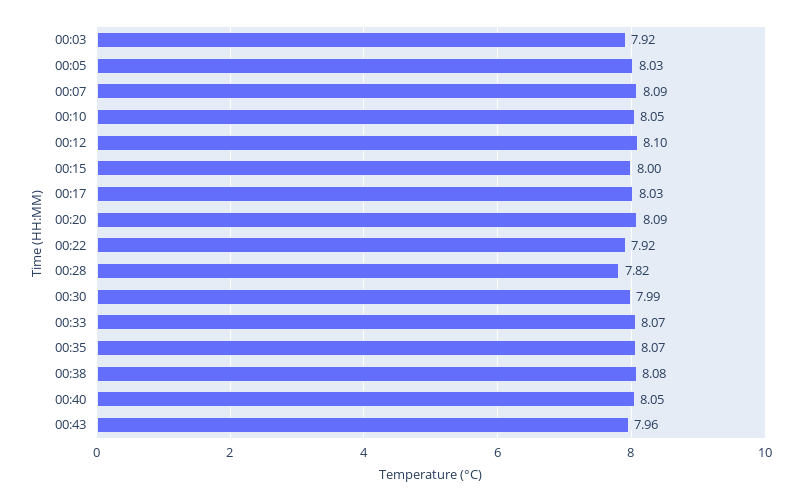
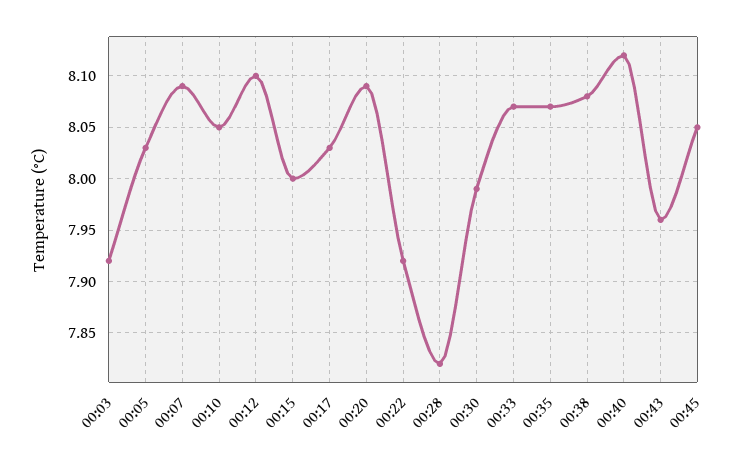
00:40: 8.05 -> 8.12
00:45: none -> 8.05

